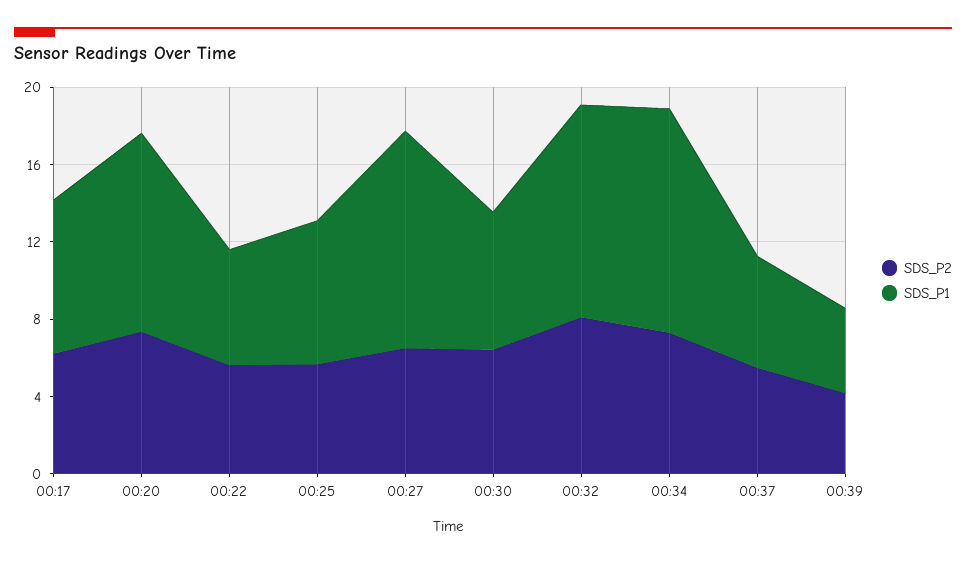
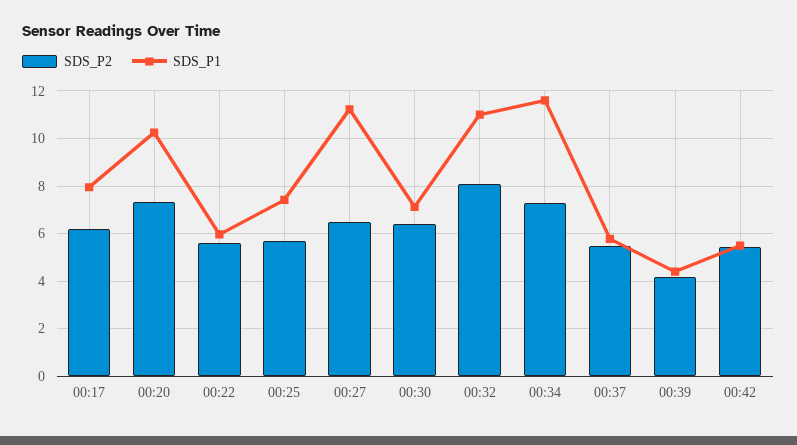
SDS_P2, 00:42: none -> 5.5
SDS_P1, 00:42: none -> 5.5

